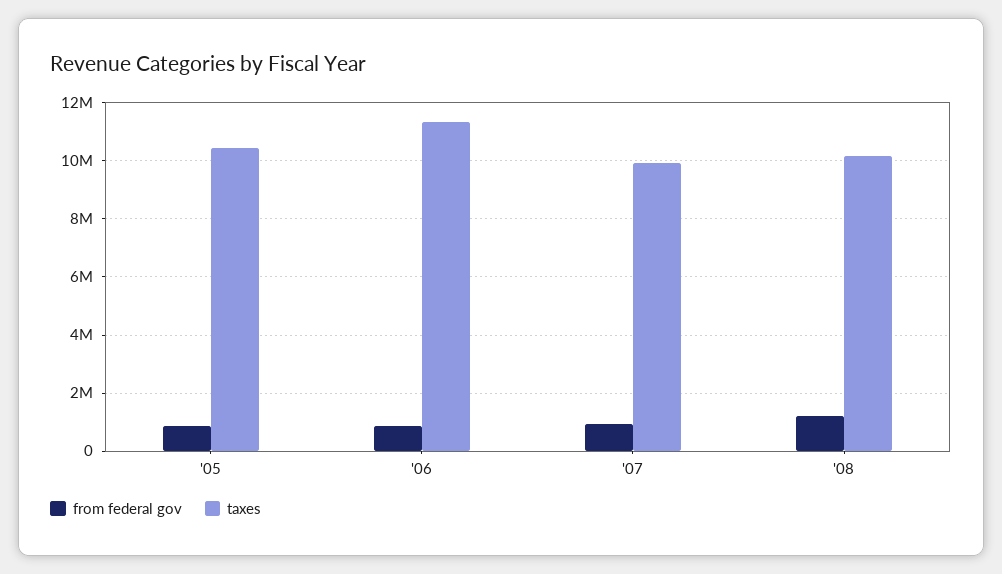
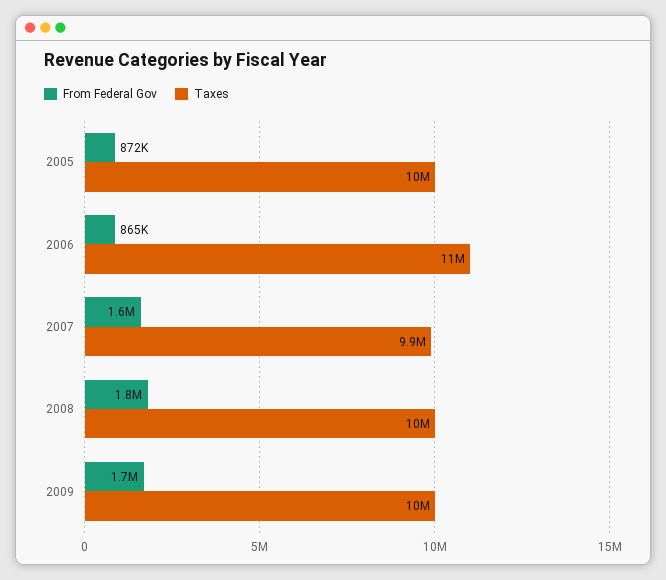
from federal gov, '07: 1000000 -> 1600000
from federal gov, '08: 1250000 -> 1800000
from federal gov, 2009: none -> 1700000
taxes, 2009: none -> 10000000

